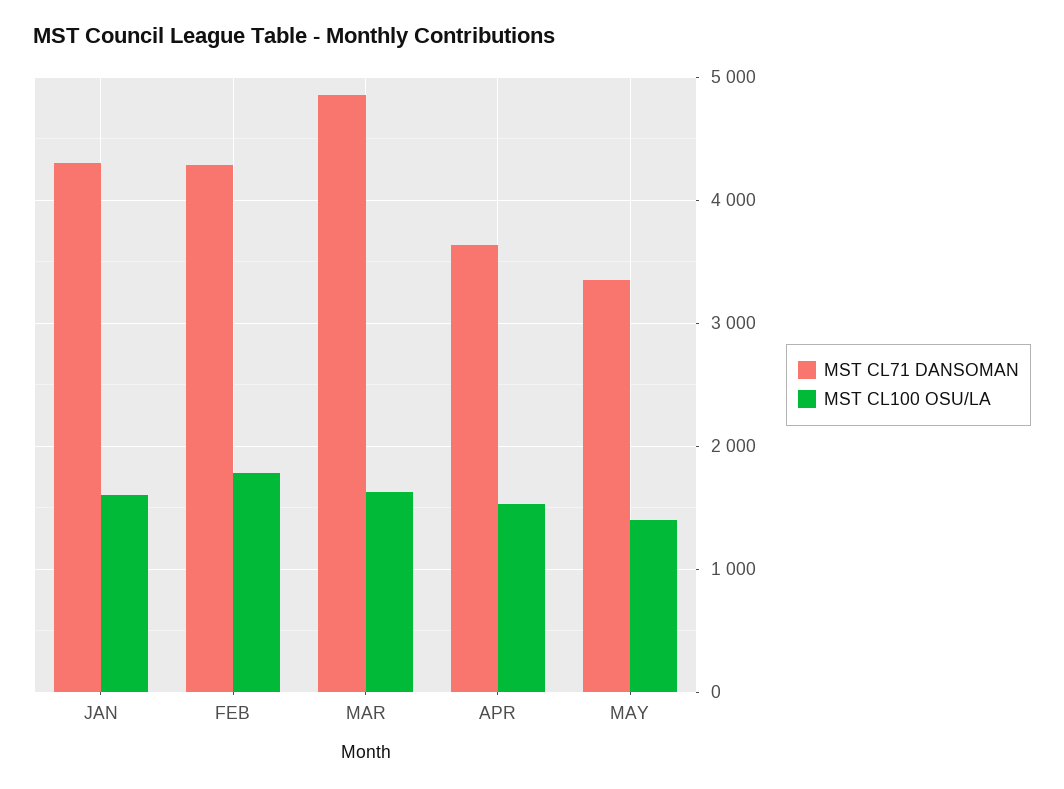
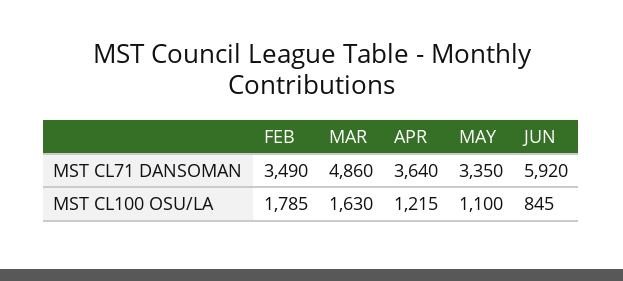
MST CL71 DANSOMAN, JAN: 4300 -> none
MST CL100 OSU/LA, JAN: 1600 -> none
MST CL71 DANSOMAN, FEB: 4300 -> 3490
MST CL100 OSU/LA, APR: 1500 -> 1215
MST CL100 OSU/LA, MAY: 1400 -> 1100
MST CL71 DANSOMAN, JUN: none -> 5920
MST CL100 OSU/LA, JUN: none -> 845

